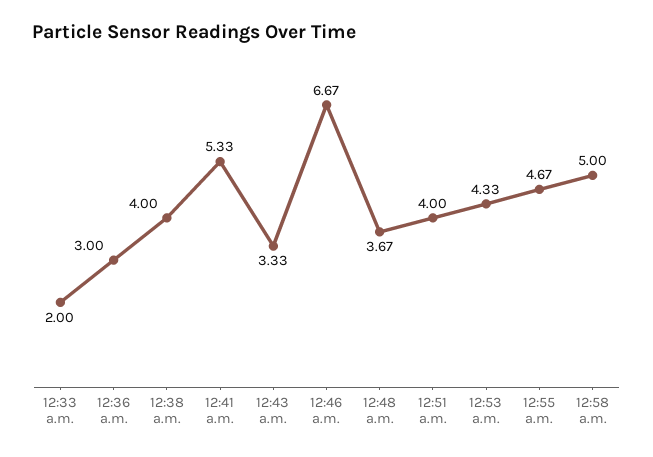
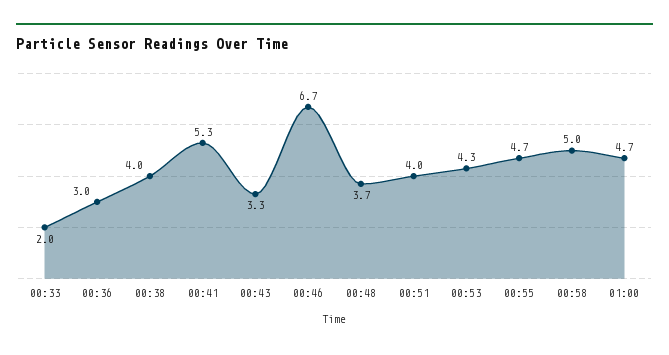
01:00: none -> 4.7

